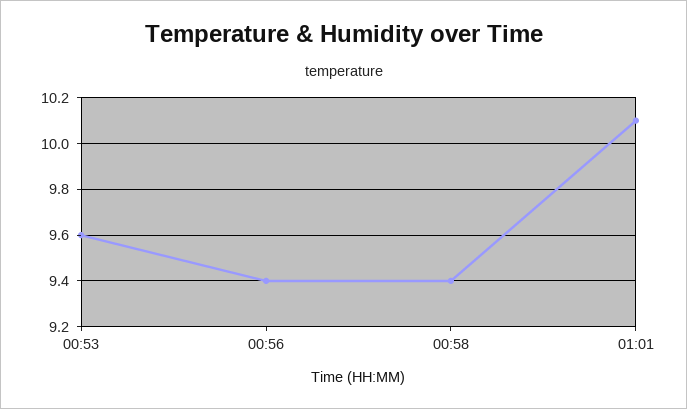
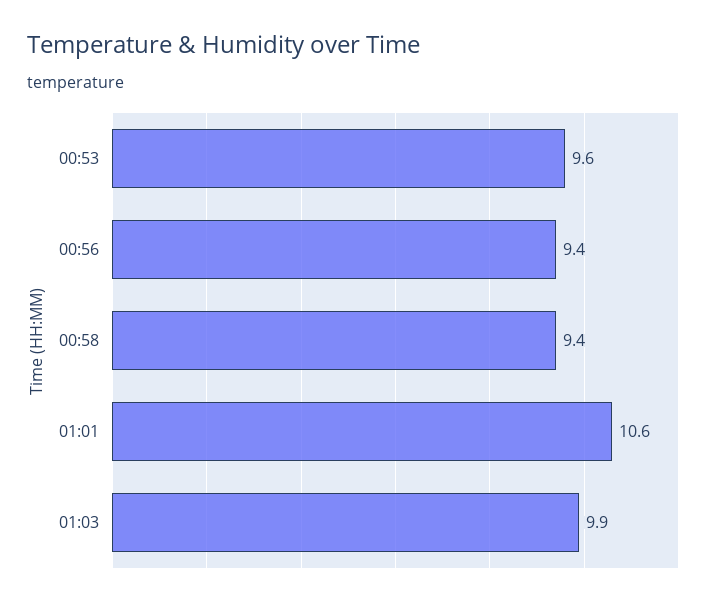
01:01: 10.1 -> 10.6
01:03: none -> 9.9

